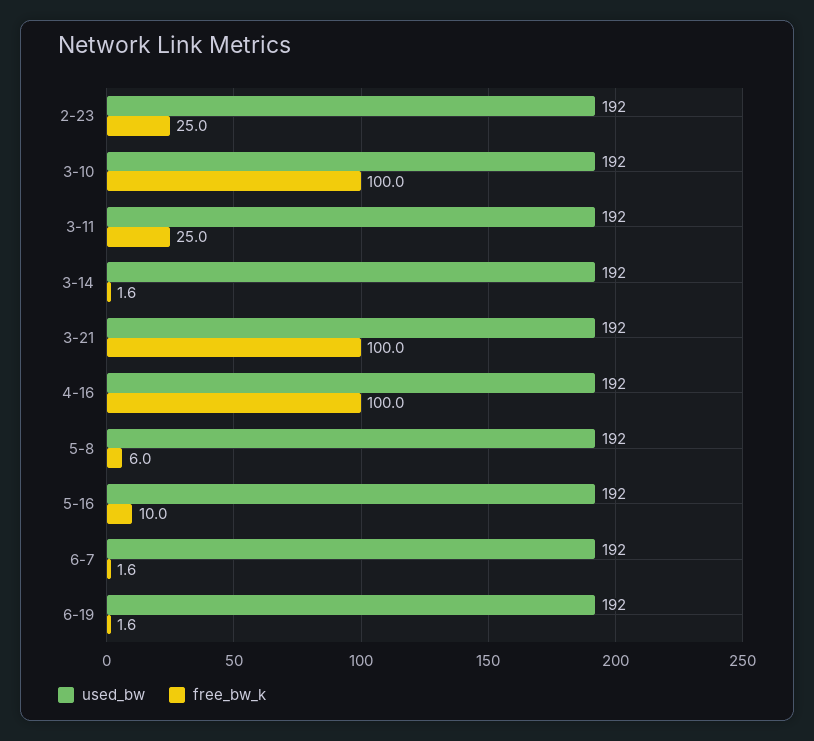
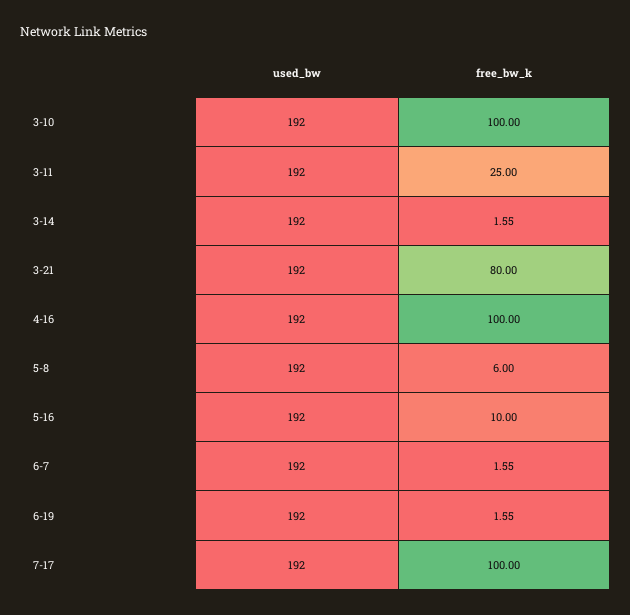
used_bw, 2-23: 192 -> none
free_bw_k, 2-23: 25 -> none
free_bw_k, 3-21: 100 -> 80
used_bw, 7-17: none -> 192
free_bw_k, 7-17: none -> 100

